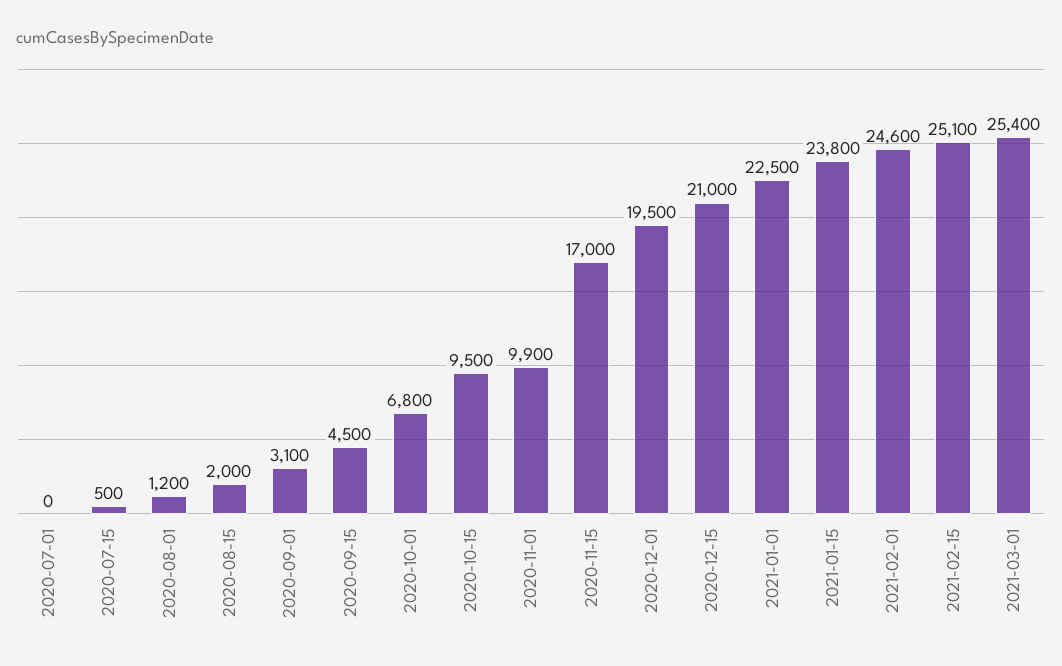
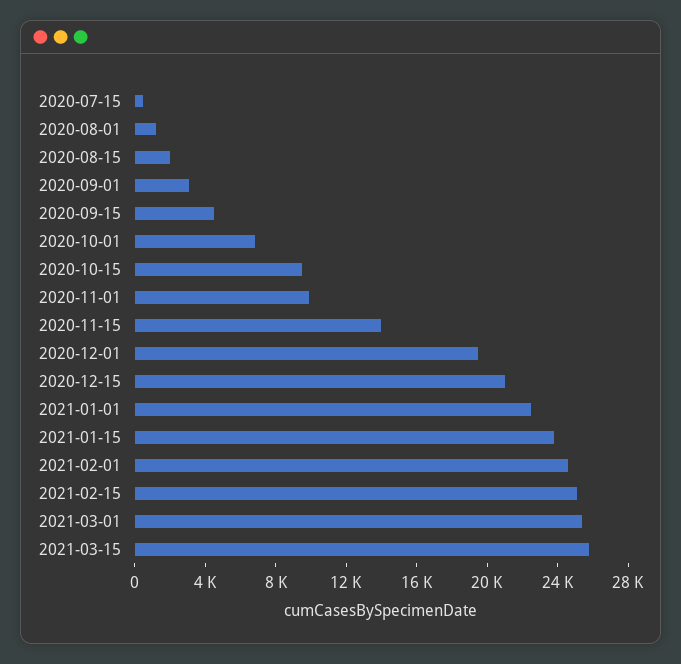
2020-07-01: 0 -> none
2020-11-15: 17000 -> 14000
2021-03-15: none -> 26000

